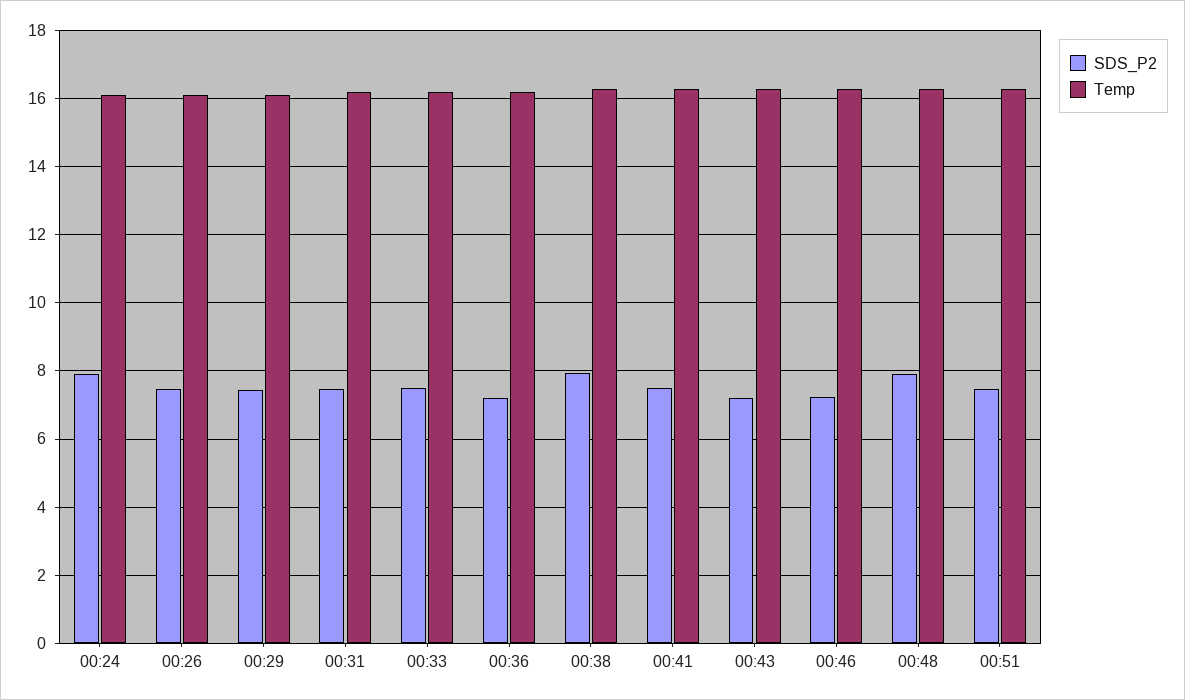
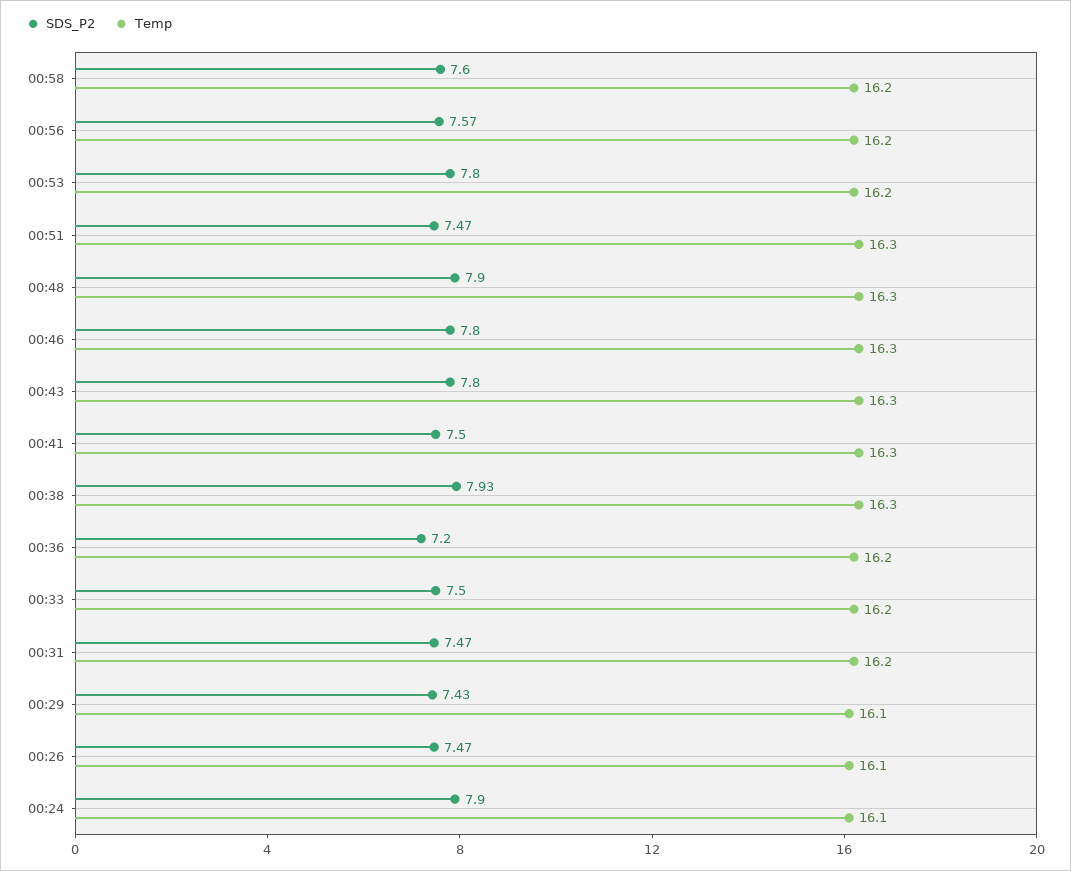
SDS_P2, 00:43: 7.2 -> 7.8
SDS_P2, 00:46: 7.2 -> 7.8
SDS_P2, 00:58: none -> 7.6
Temp, 00:58: none -> 16.2
SDS_P2, 00:56: none -> 7.57
Temp, 00:56: none -> 16.2
SDS_P2, 00:53: none -> 7.8
Temp, 00:53: none -> 16.2

